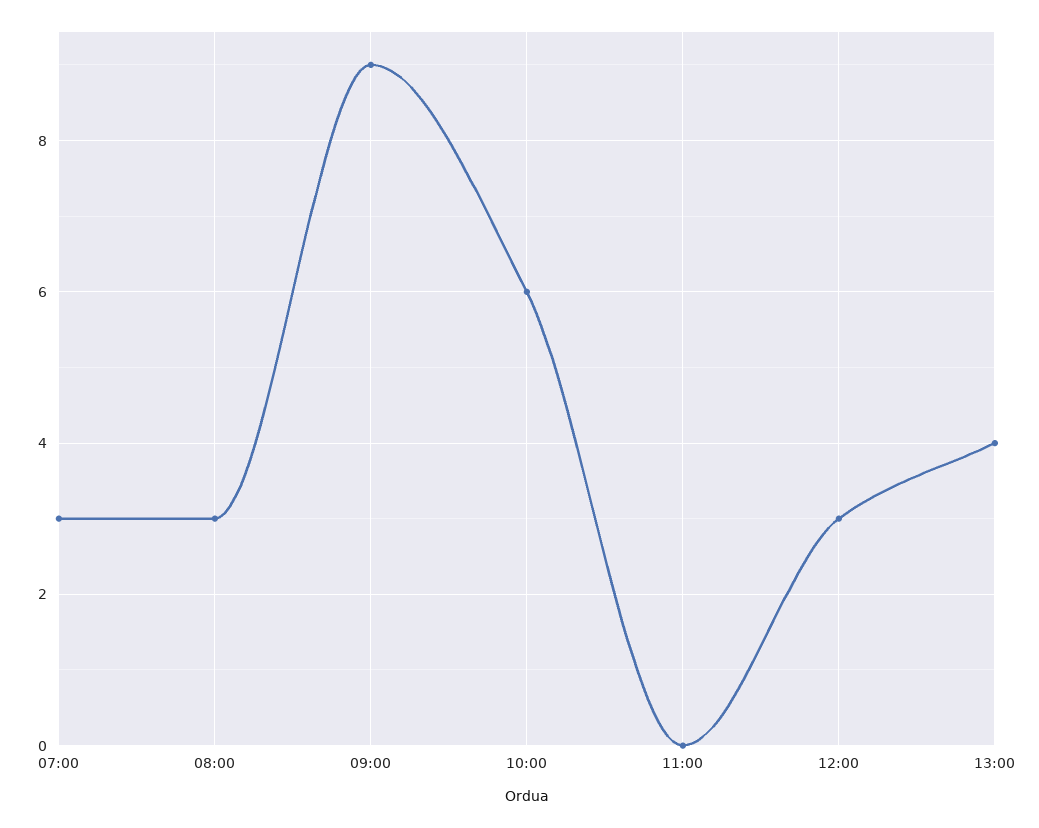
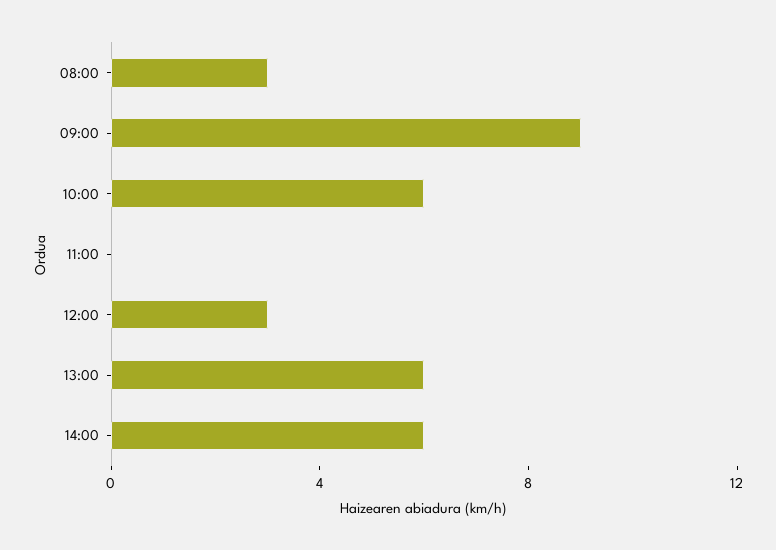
07:00: 3 -> none
13:00: 4 -> 6
14:00: none -> 6

